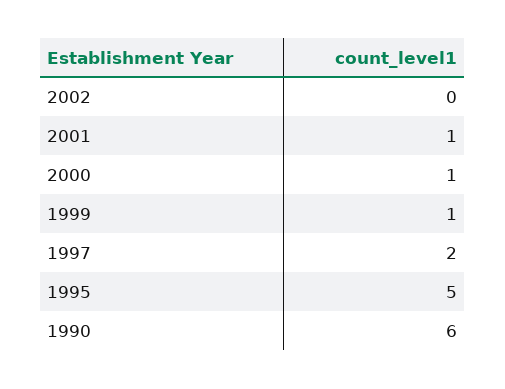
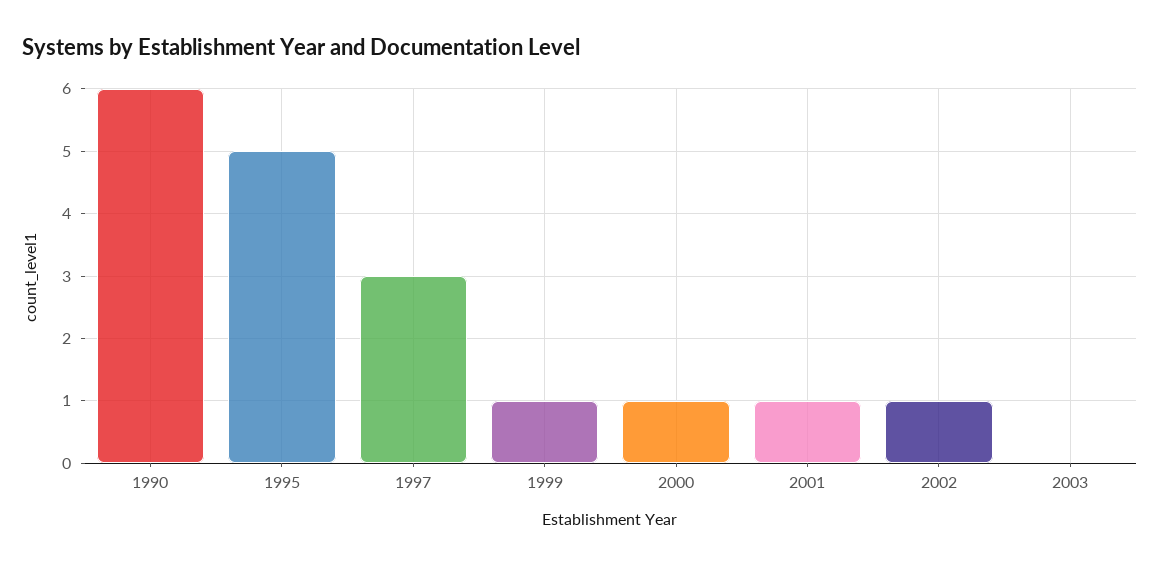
2002: 0 -> 1
1997: 2 -> 3
2003: none -> 0

